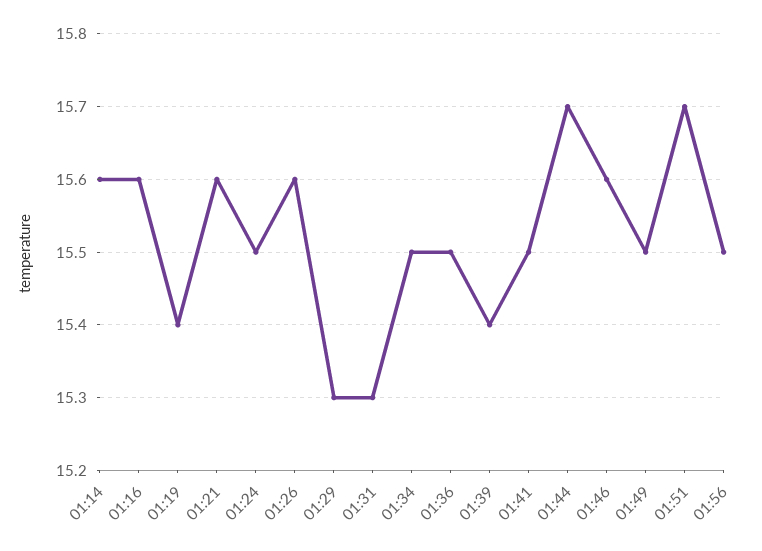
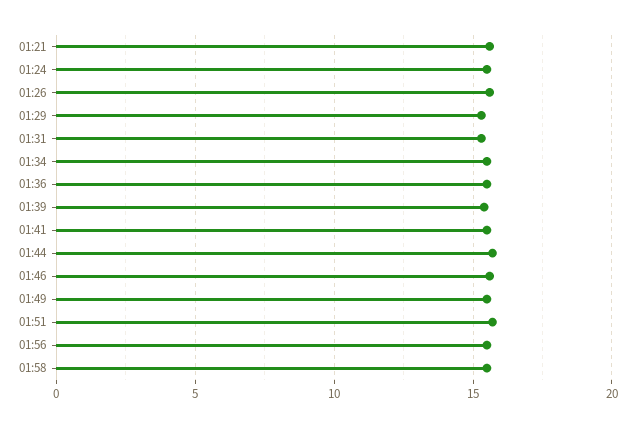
01:14: 15.6 -> none
01:16: 15.6 -> none
01:19: 15.4 -> none
01:58: none -> 15.5

